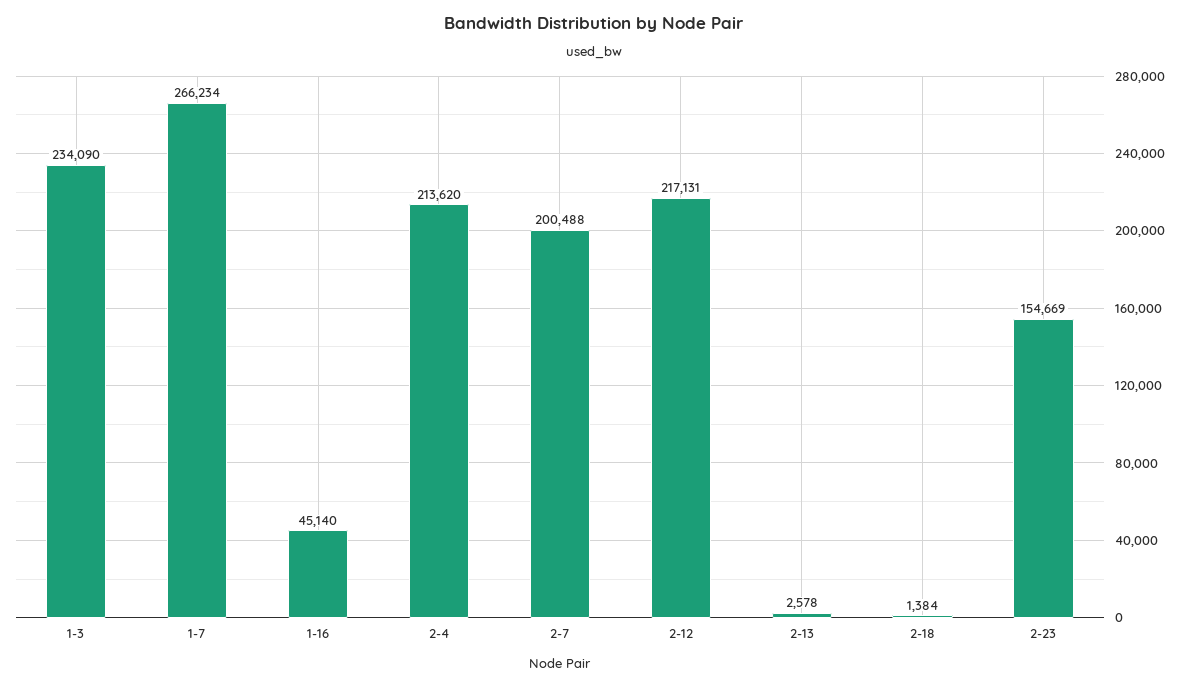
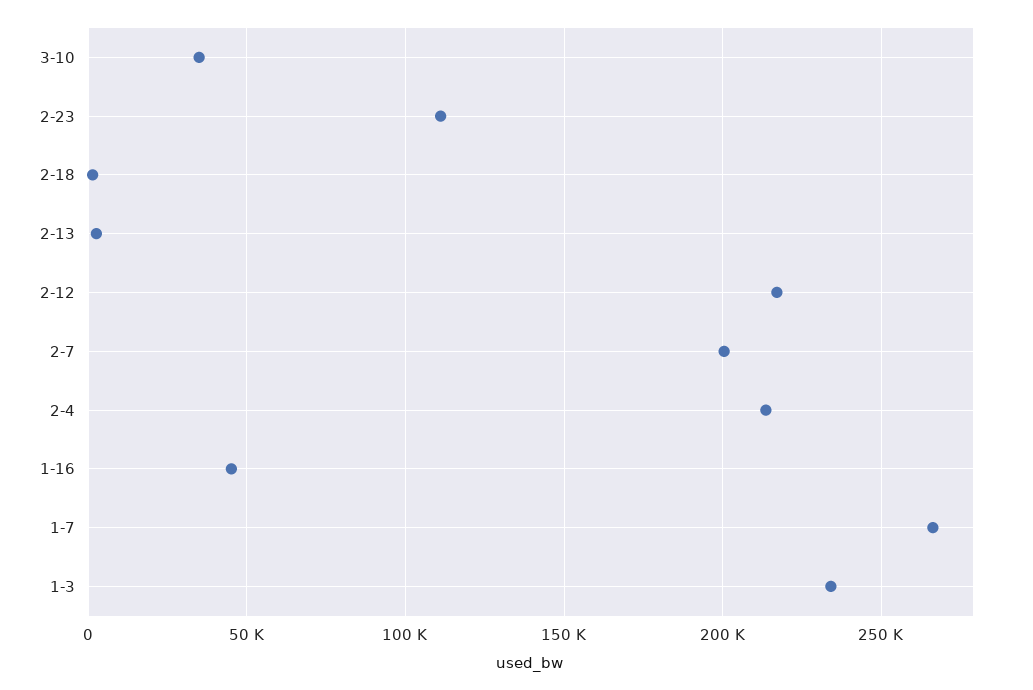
2-23: 154669 -> 110000
3-10: none -> 35000

